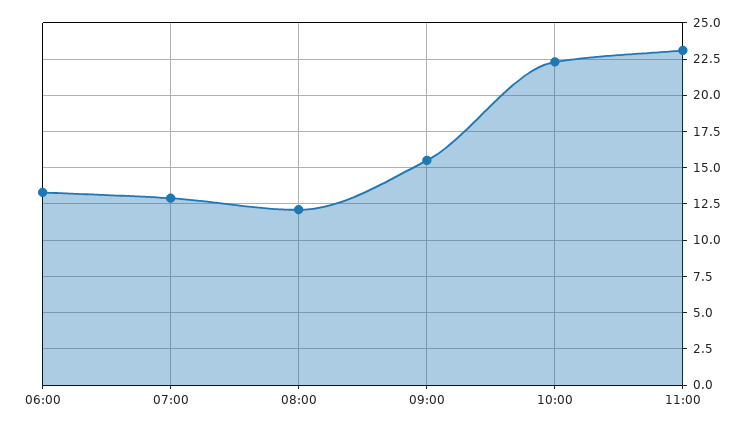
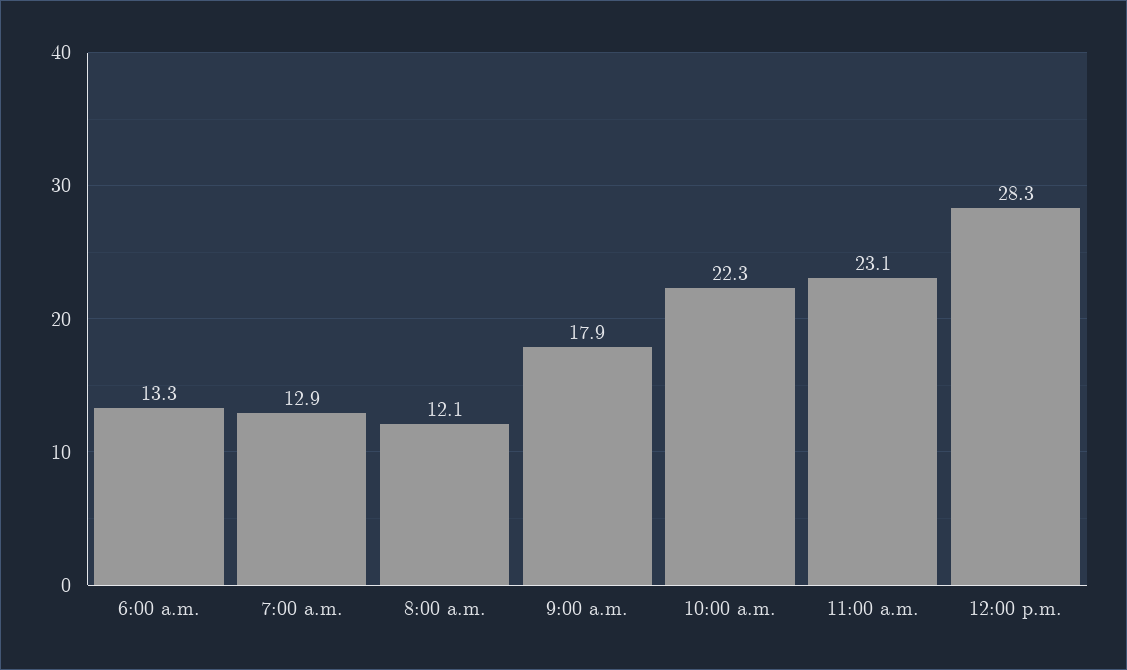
09:00: 15.5 -> 17.9
12:00 p.m.: none -> 28.3

